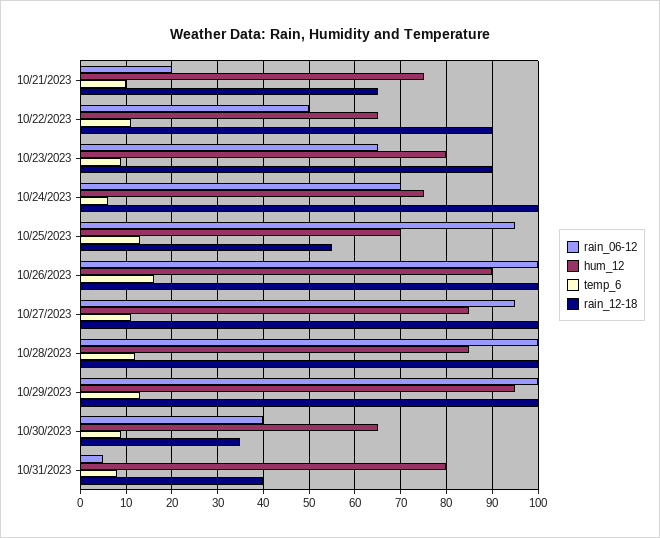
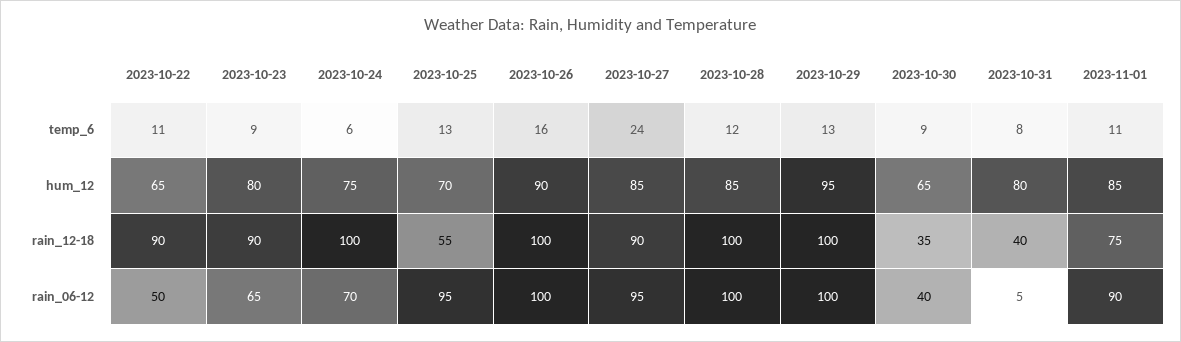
rain_06-12, 10/21/2023: 20 -> none
hum_12, 10/21/2023: 75 -> none
temp_6, 10/21/2023: 10 -> none
rain_12-18, 10/21/2023: 65 -> none
temp_6, 10/27/2023: 10 -> 24
rain_12-18, 10/27/2023: 100 -> 90
temp_6, 2023-11-01: none -> 11
hum_12, 2023-11-01: none -> 85
rain_12-18, 2023-11-01: none -> 75
rain_06-12, 2023-11-01: none -> 90

